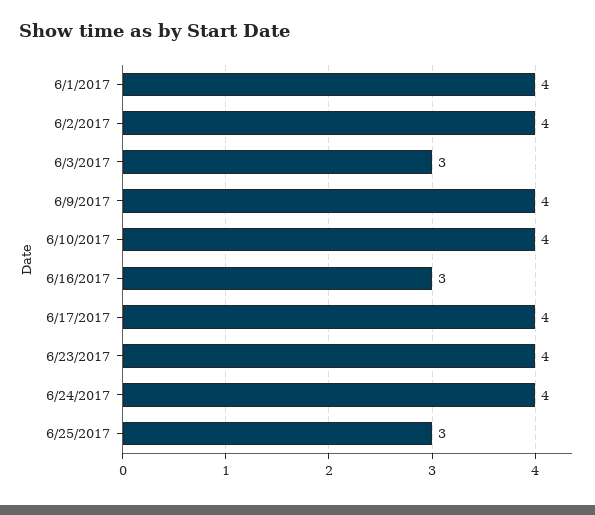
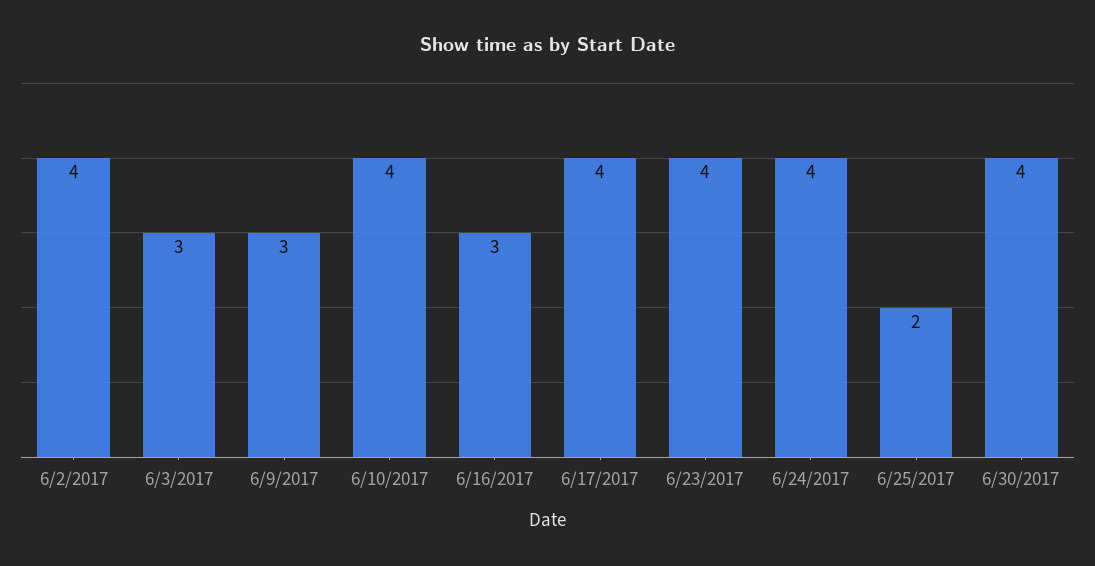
6/1/2017: 4 -> none
6/9/2017: 4 -> 3
6/25/2017: 3 -> 2
6/30/2017: none -> 4

